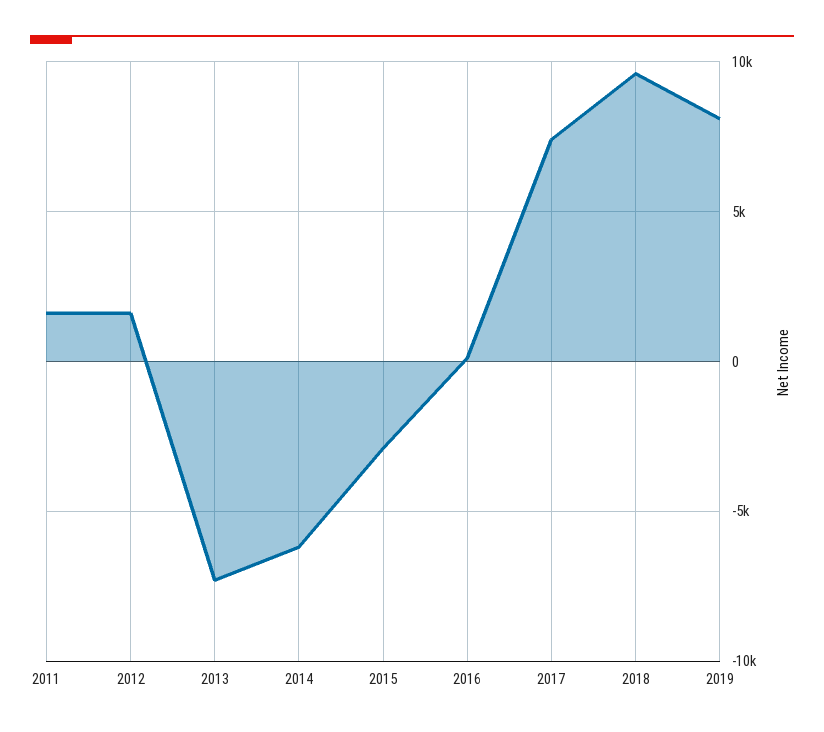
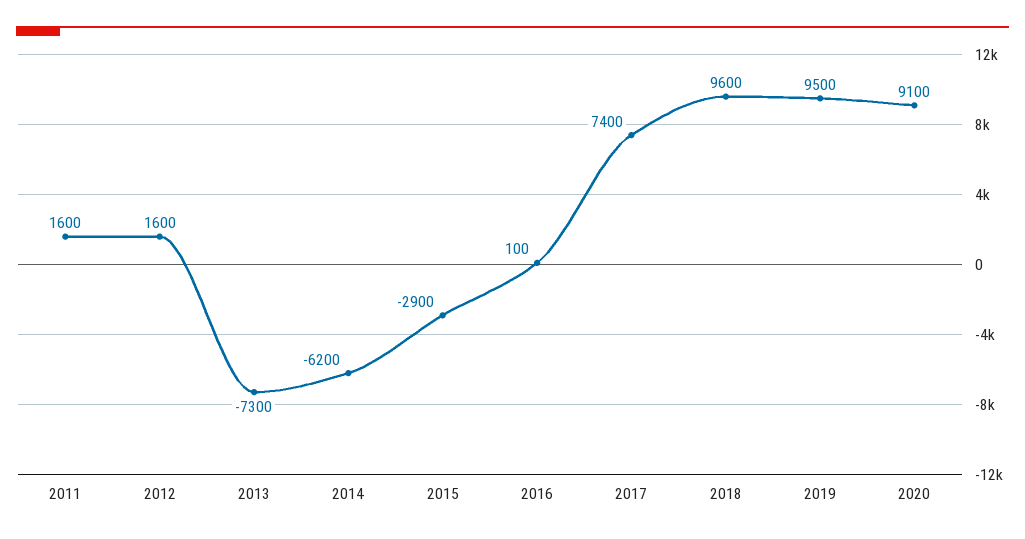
2019: 8000 -> 9500
2020: none -> 9100

